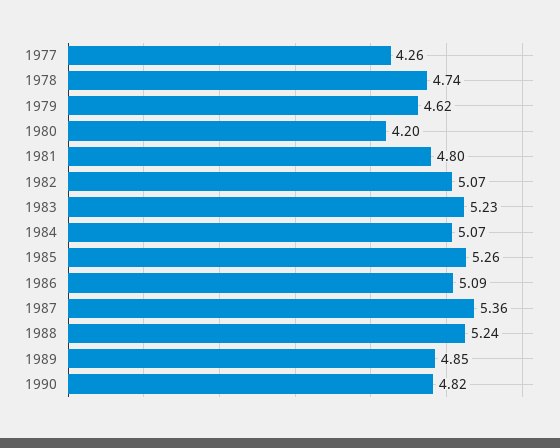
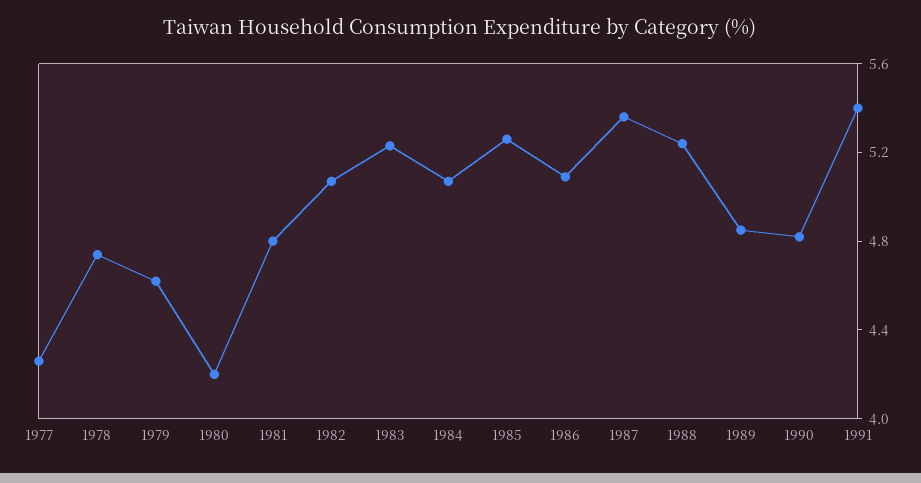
1991: none -> 5.4

